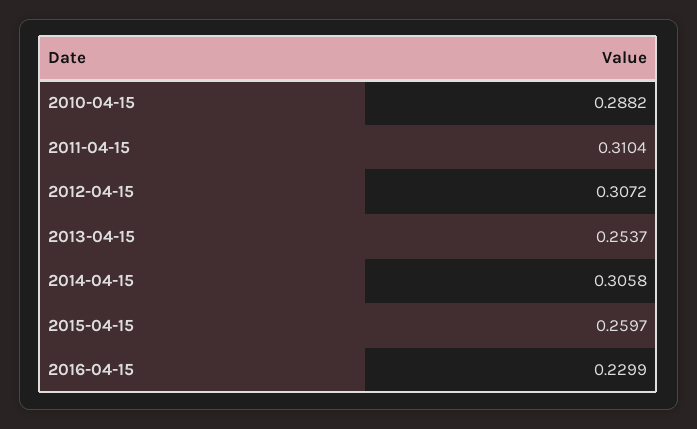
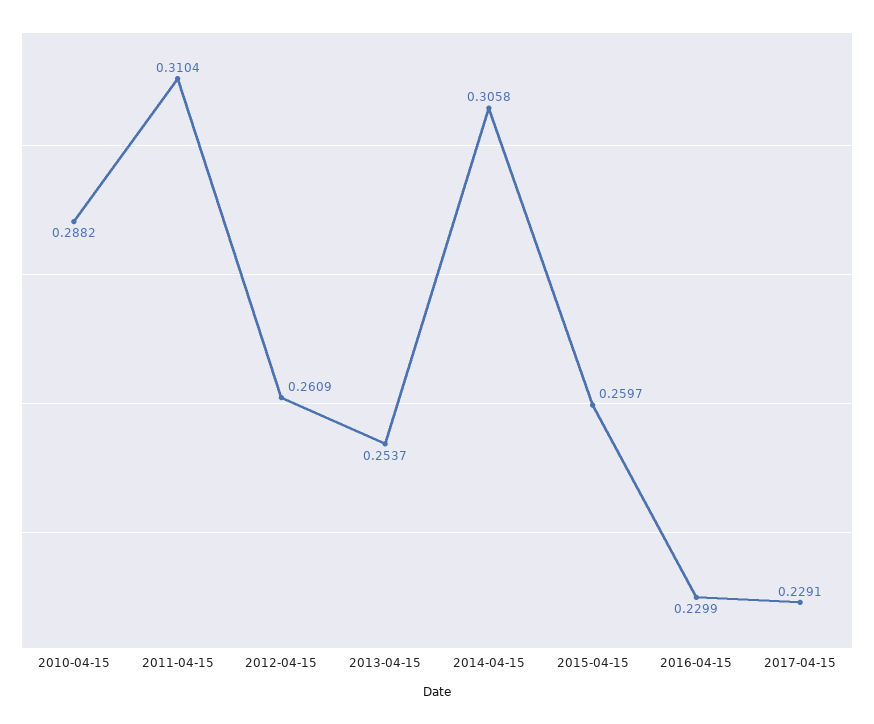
2012-04-15: 0.3072 -> 0.2609
2017-04-15: none -> 0.2291

